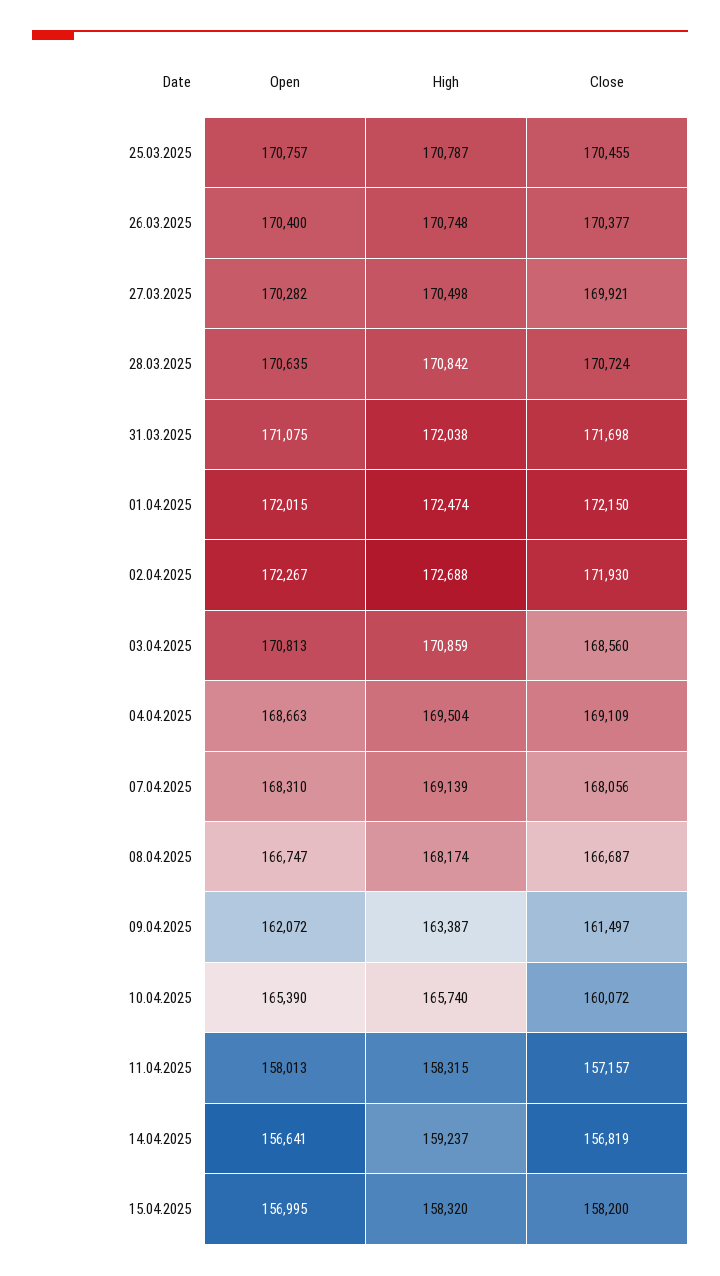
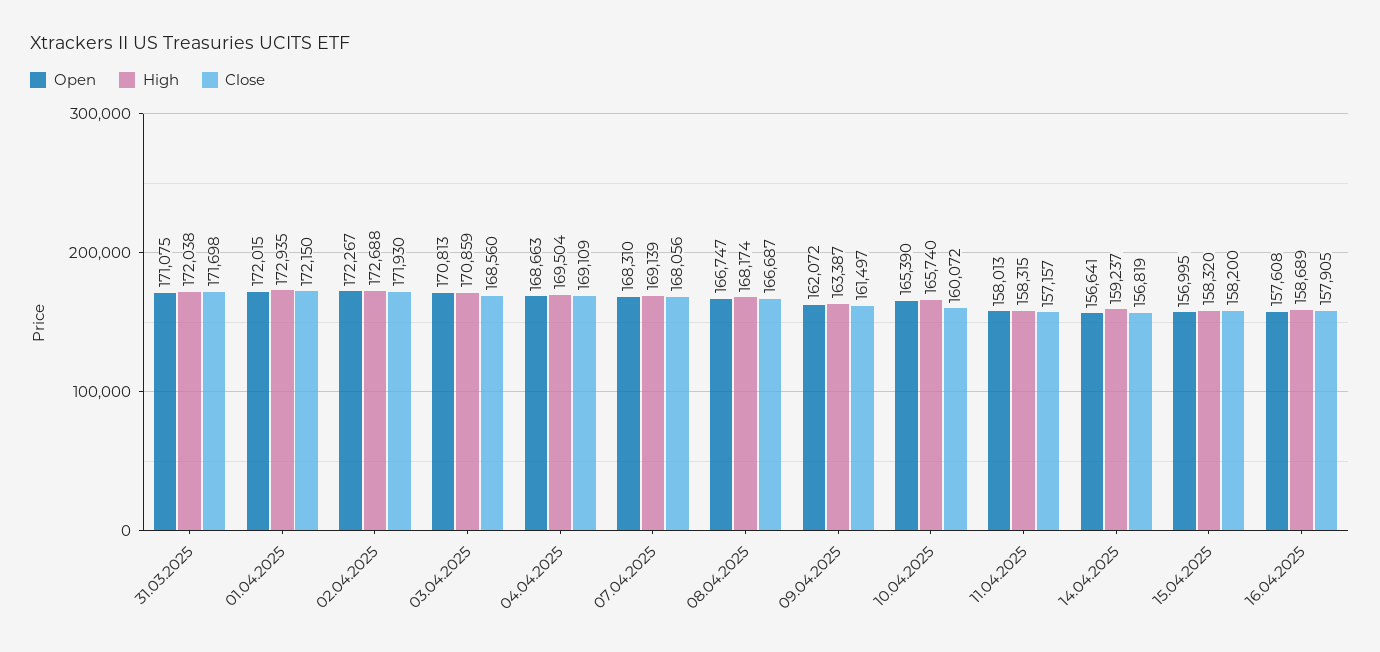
Open, 25.03.2025: 170757 -> none
High, 25.03.2025: 170787 -> none
Close, 25.03.2025: 170455 -> none
Open, 26.03.2025: 170400 -> none
High, 26.03.2025: 170748 -> none
Close, 26.03.2025: 170377 -> none
Open, 27.03.2025: 170282 -> none
High, 27.03.2025: 170498 -> none
Close, 27.03.2025: 169921 -> none
Open, 28.03.2025: 170635 -> none
High, 28.03.2025: 170842 -> none
Close, 28.03.2025: 170724 -> none
High, 01.04.2025: 172474 -> 172935
Open, 16.04.2025: none -> 157608
High, 16.04.2025: none -> 158689
Close, 16.04.2025: none -> 157905

